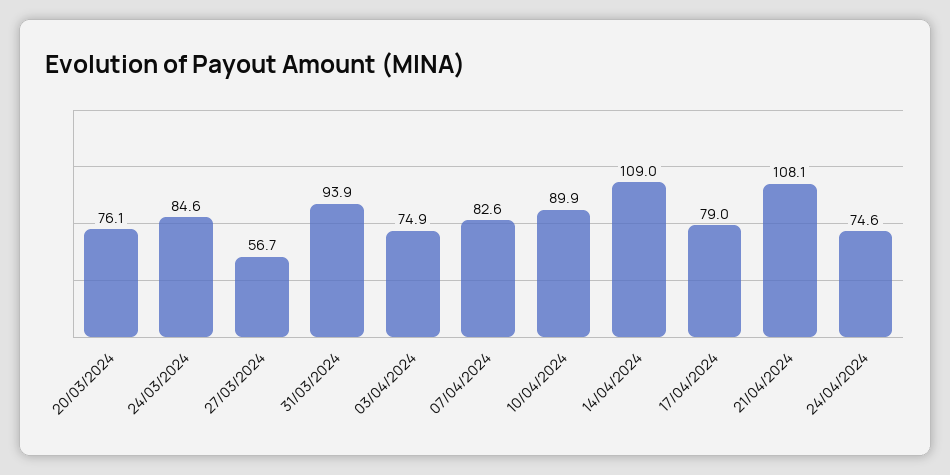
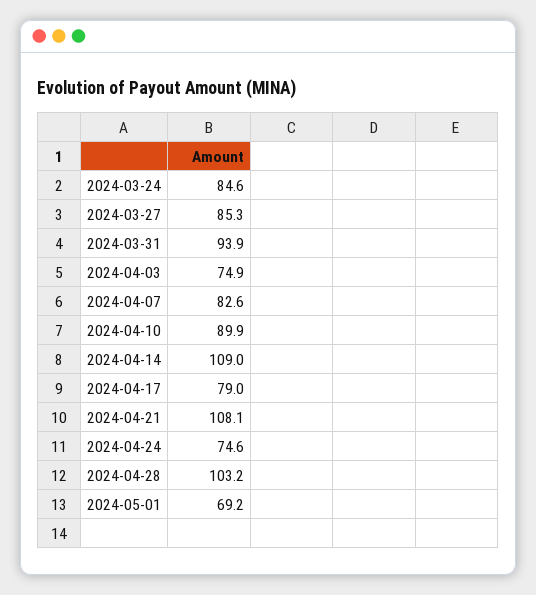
20/03/2024: 76.1 -> none
27/03/2024: 56.7 -> 85.3
2024-04-28: none -> 103.2
2024-05-01: none -> 69.2

